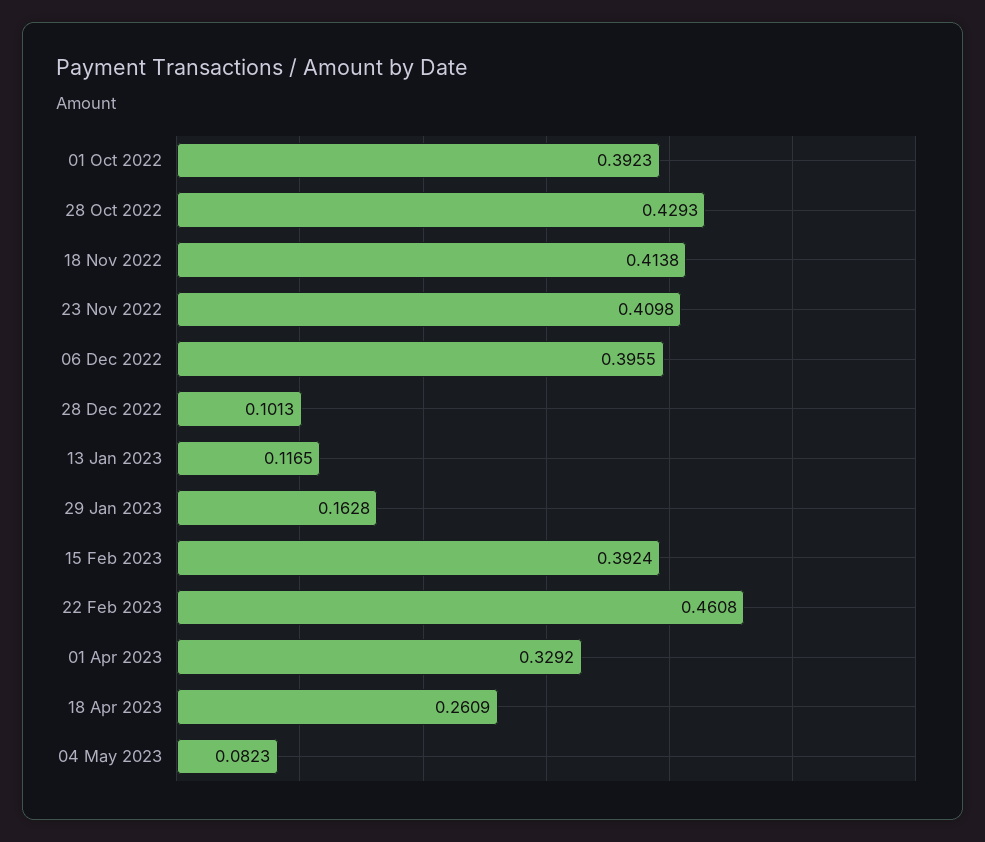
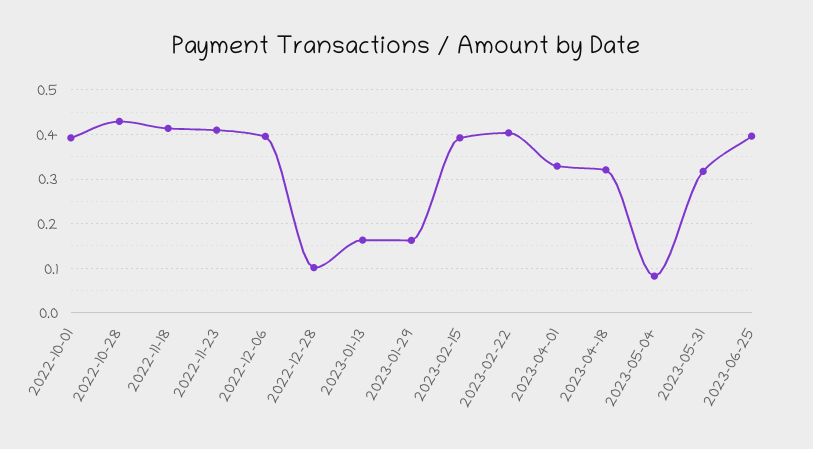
13 Jan 2023: 0.1165 -> 0.16
22 Feb 2023: 0.4608 -> 0.4
18 Apr 2023: 0.2609 -> 0.32
2023-05-31: none -> 0.32
2023-06-25: none -> 0.4

